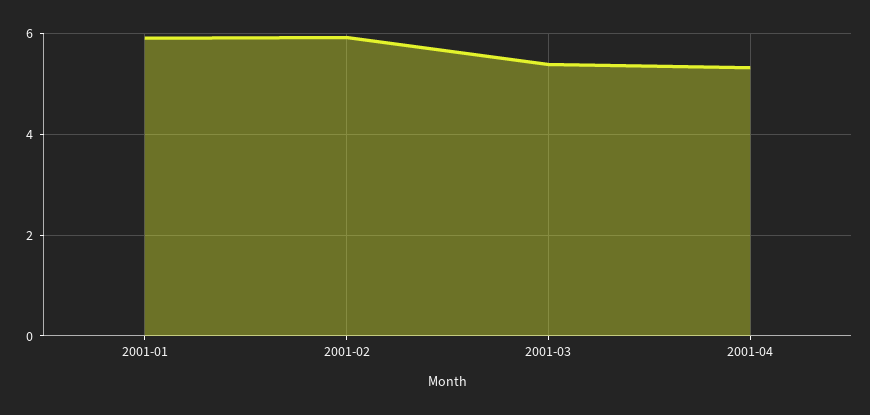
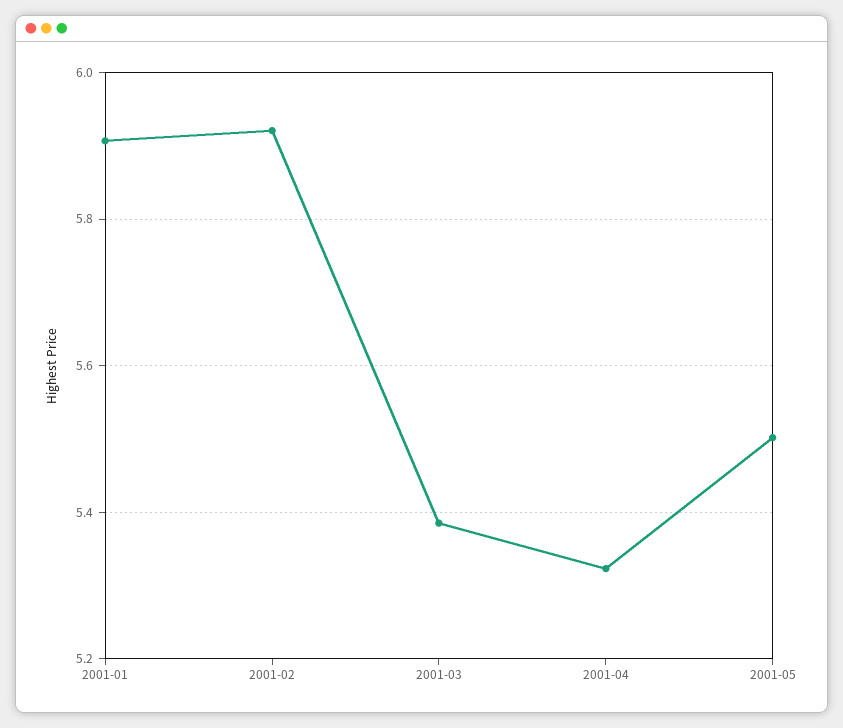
2001-05: none -> 5.5

